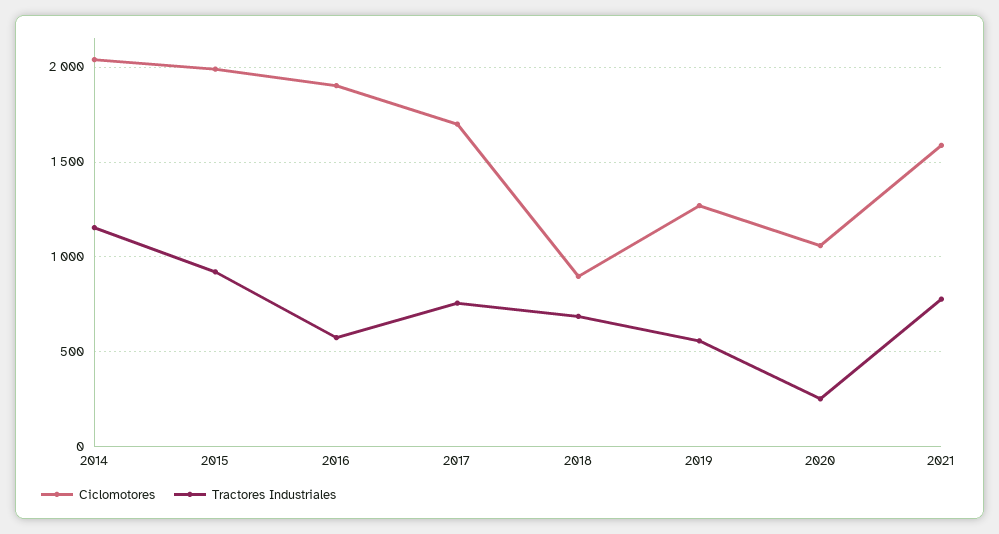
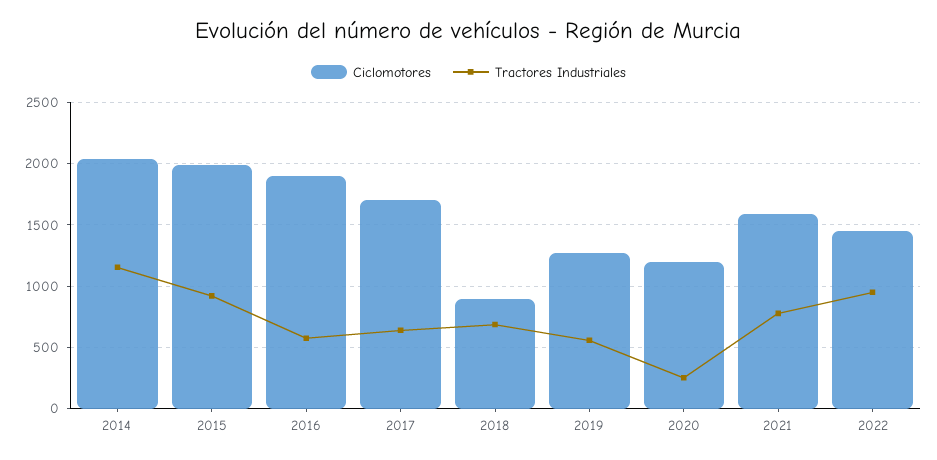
Tractores Industriales, 2017: 750 -> 650
Ciclomotores, 2020: 1050 -> 1200
Ciclomotores, 2022: none -> 1450
Tractores Industriales, 2022: none -> 950

